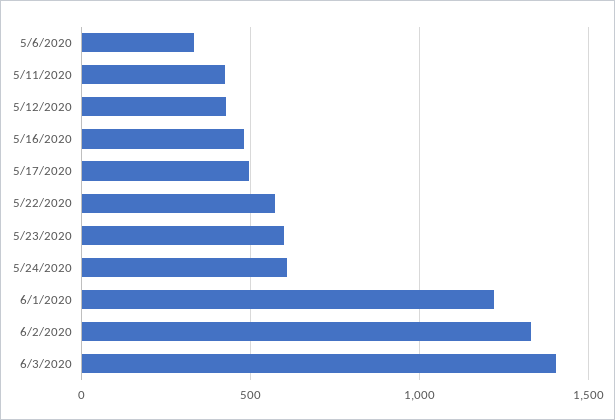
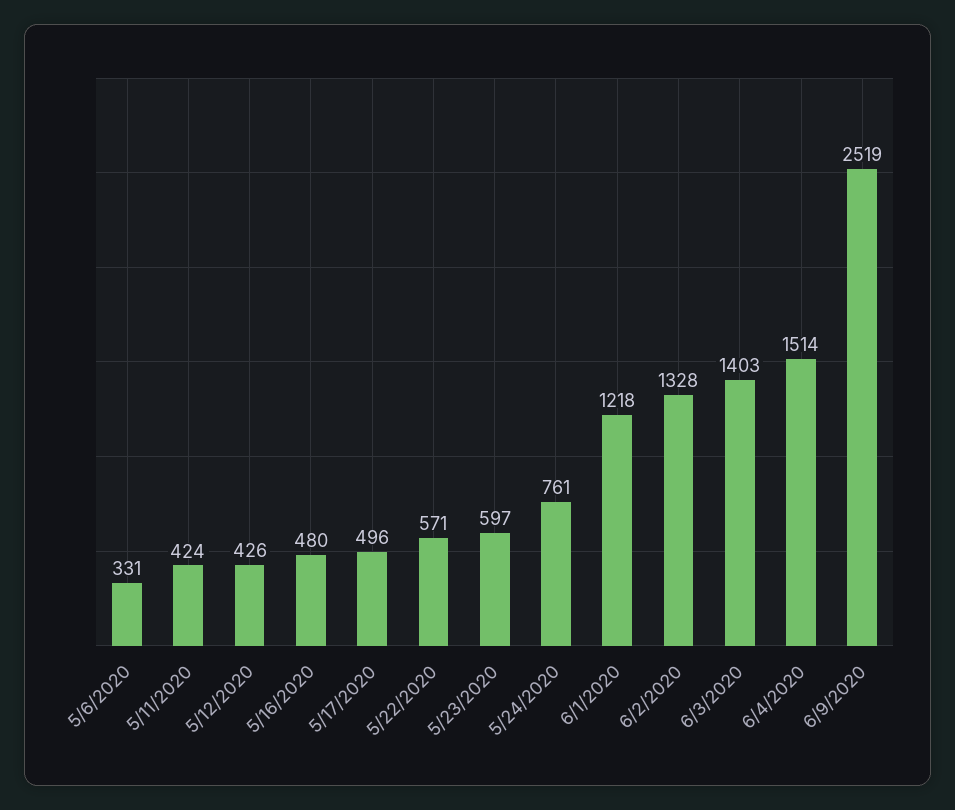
5/24/2020: 600 -> 761
6/4/2020: none -> 1514
6/9/2020: none -> 2519

